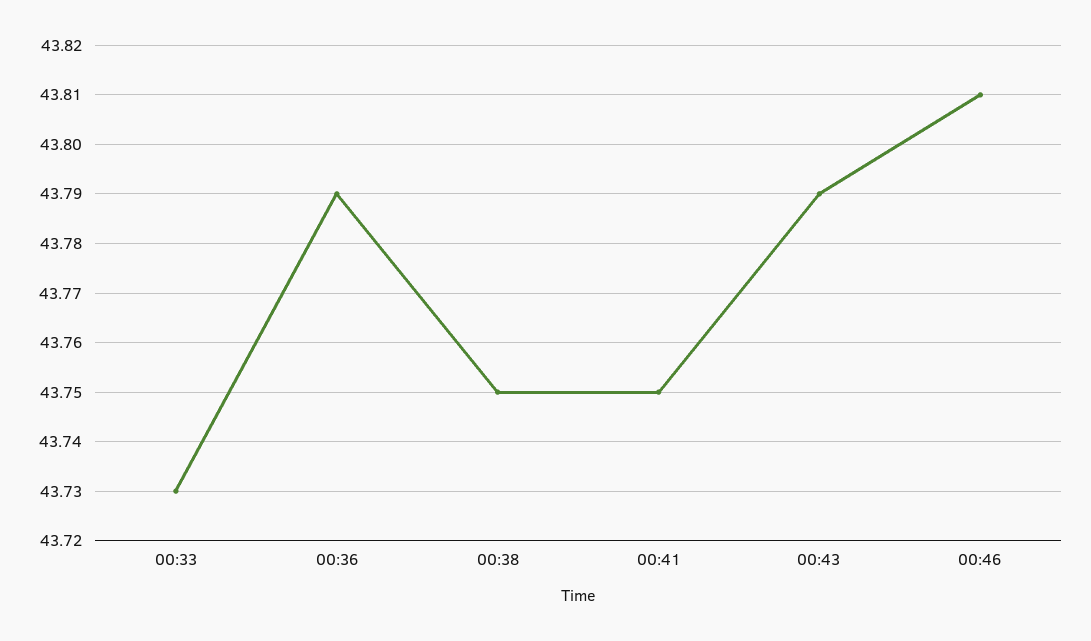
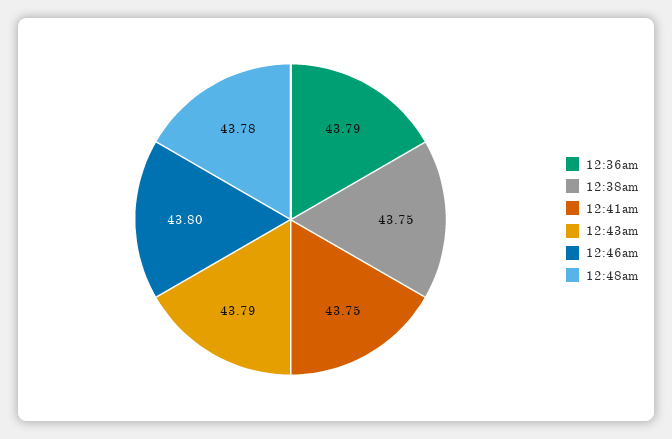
00:33: 43.73 -> none
00:46: 43.81 -> 43.8
12:48am: none -> 43.78

